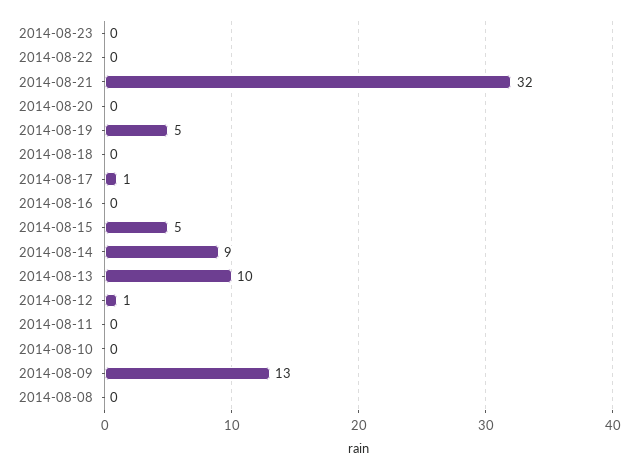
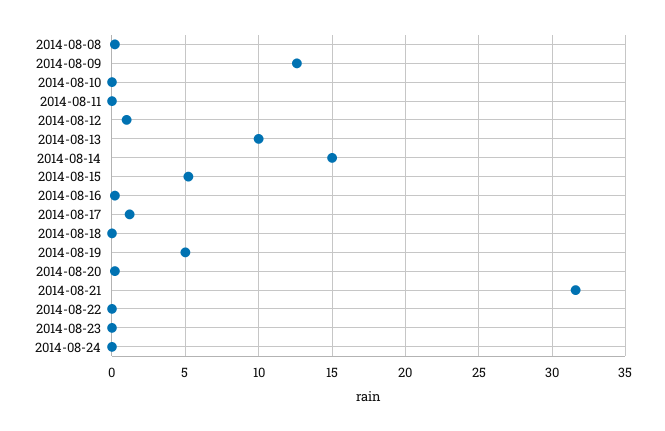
2014-08-14: 9 -> 15
2014-08-24: none -> 0

